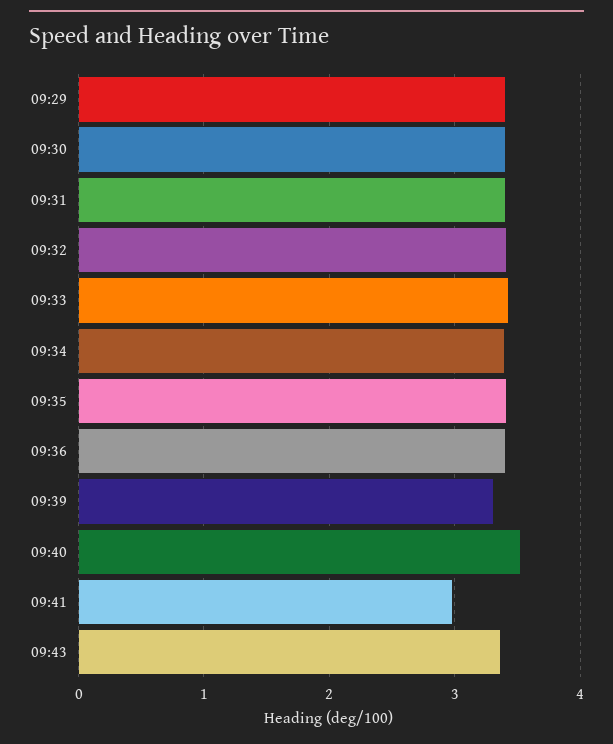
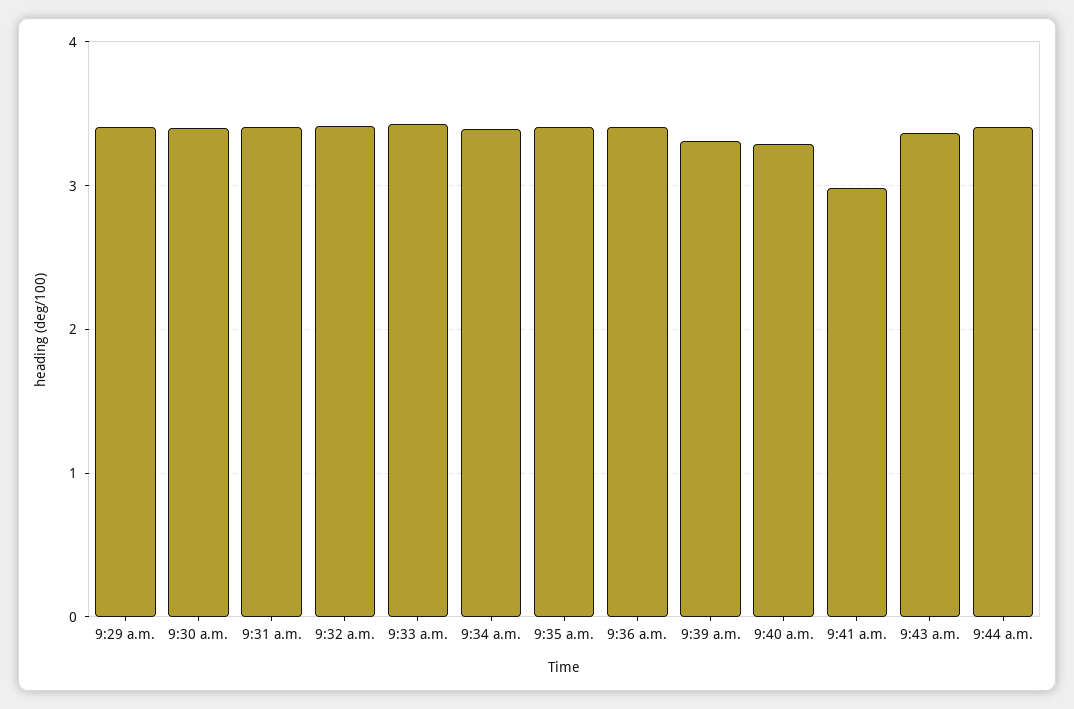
09:40: 3.5 -> 3.3
9:44 a.m.: none -> 3.4

